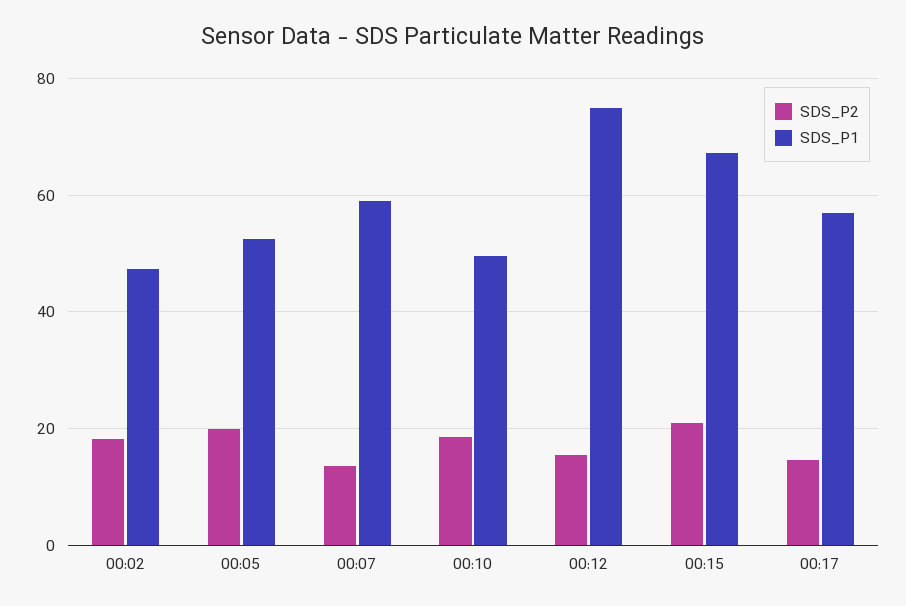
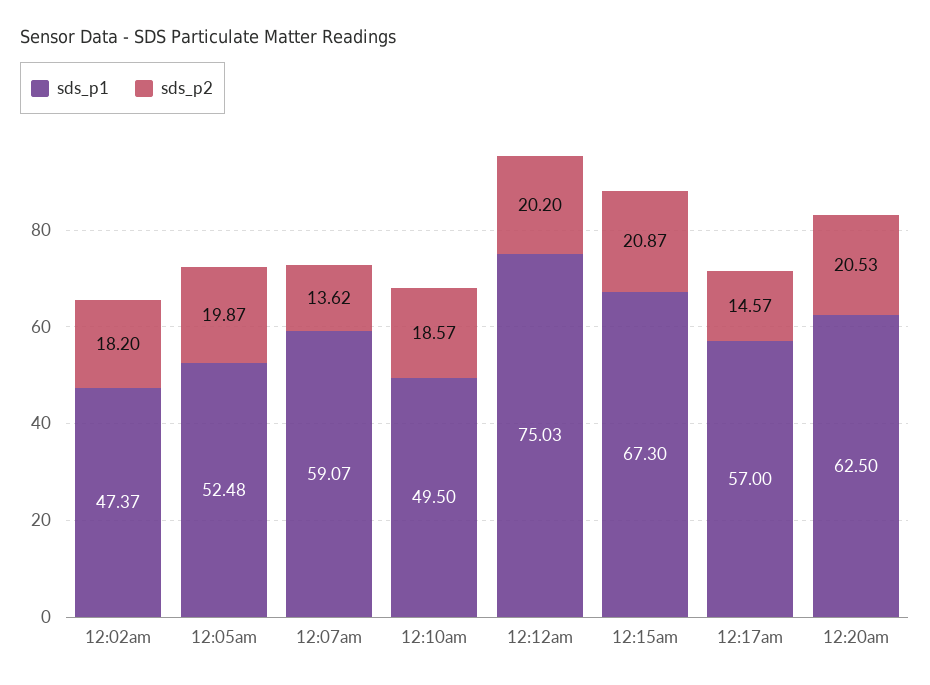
SDS_P2, 00:12: 16 -> 20.2
SDS_P1, 12:20am: none -> 62.5
SDS_P2, 12:20am: none -> 20.53

